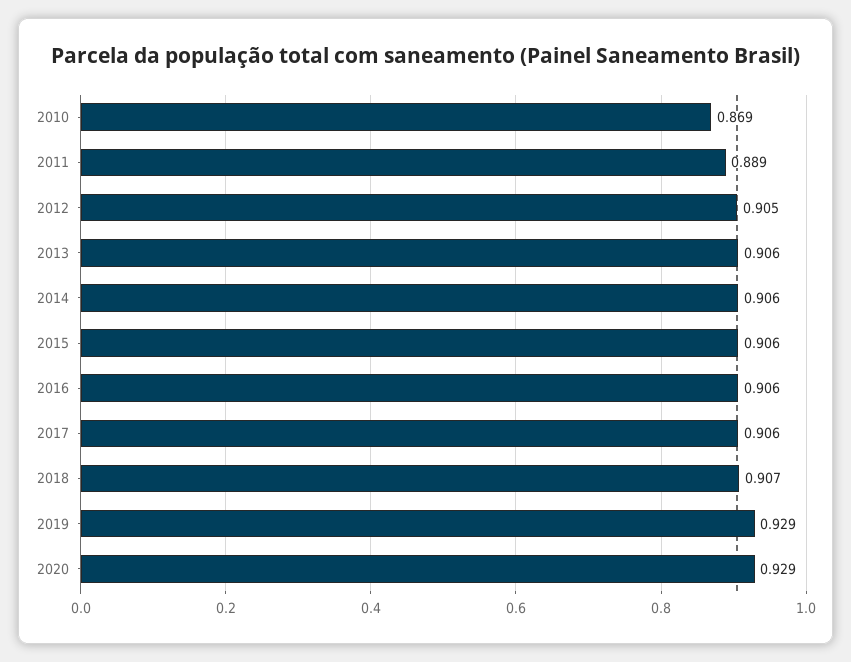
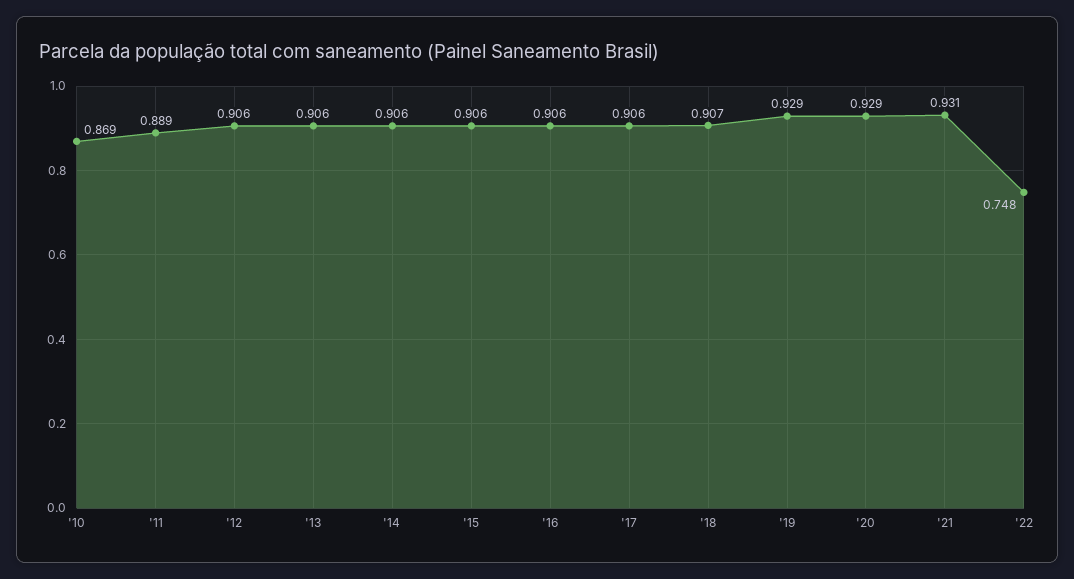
2012: 0.905 -> 0.906
'21: none -> 0.931
'22: none -> 0.748

